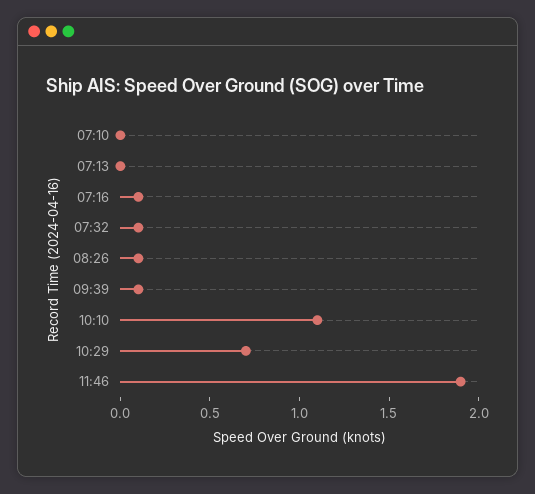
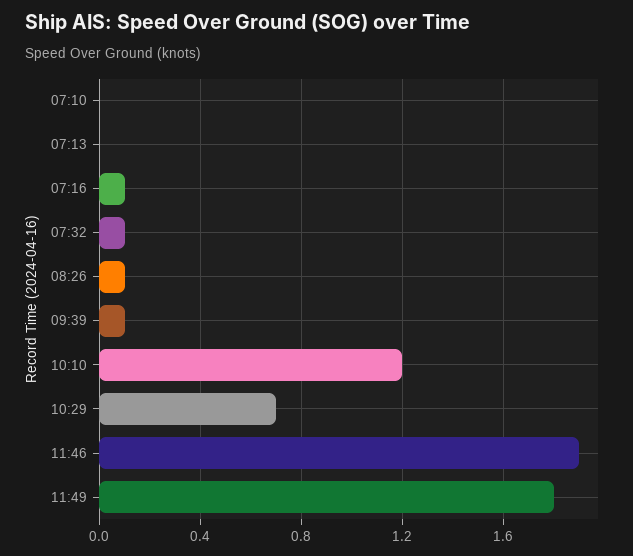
10:10: 1.1 -> 1.2
11:49: none -> 1.8

